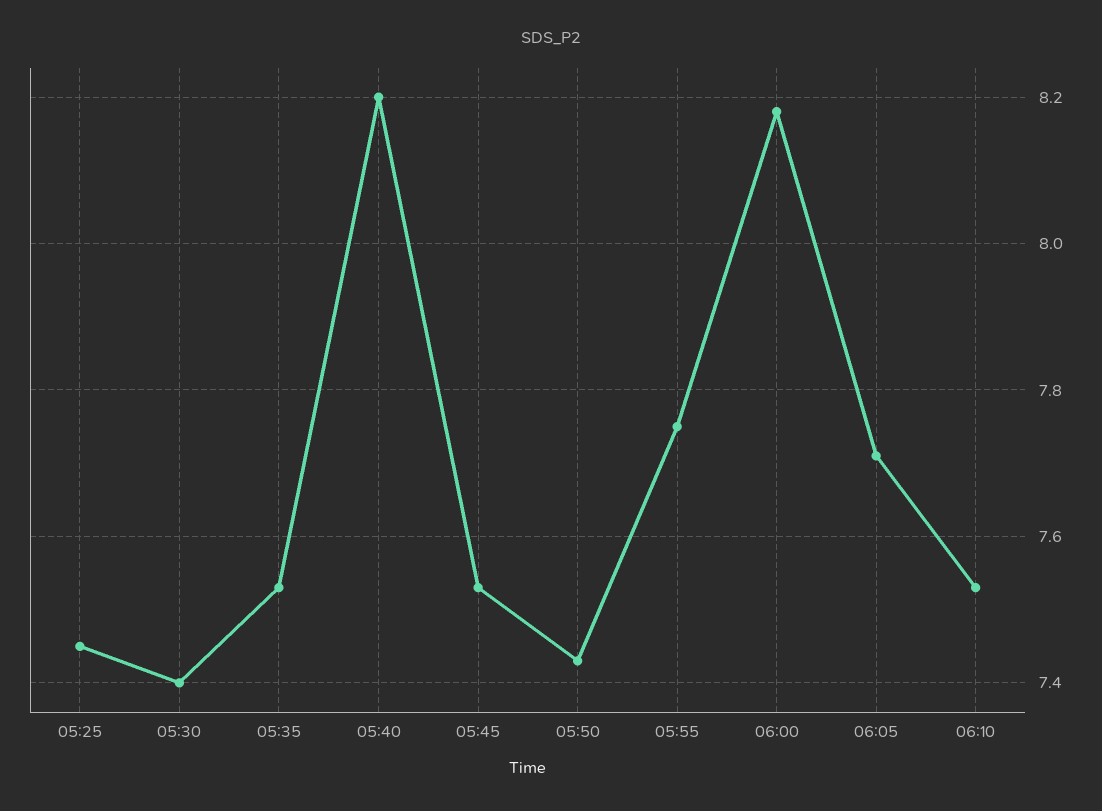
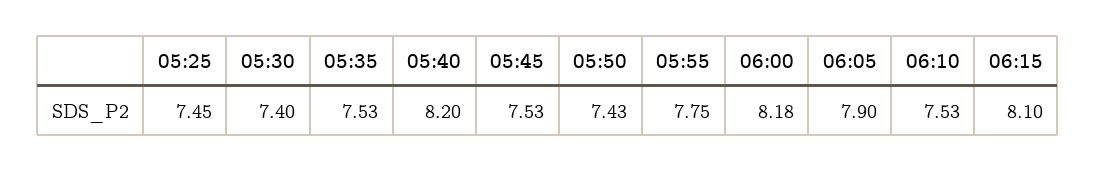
06:05: 7.7 -> 7.9
06:15: none -> 8.1

